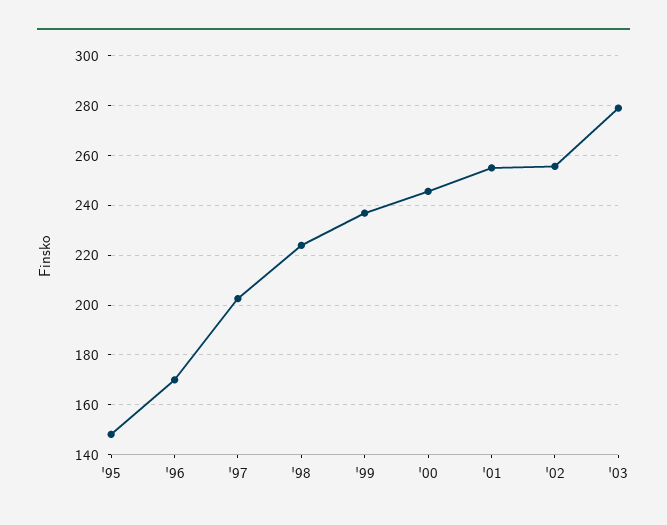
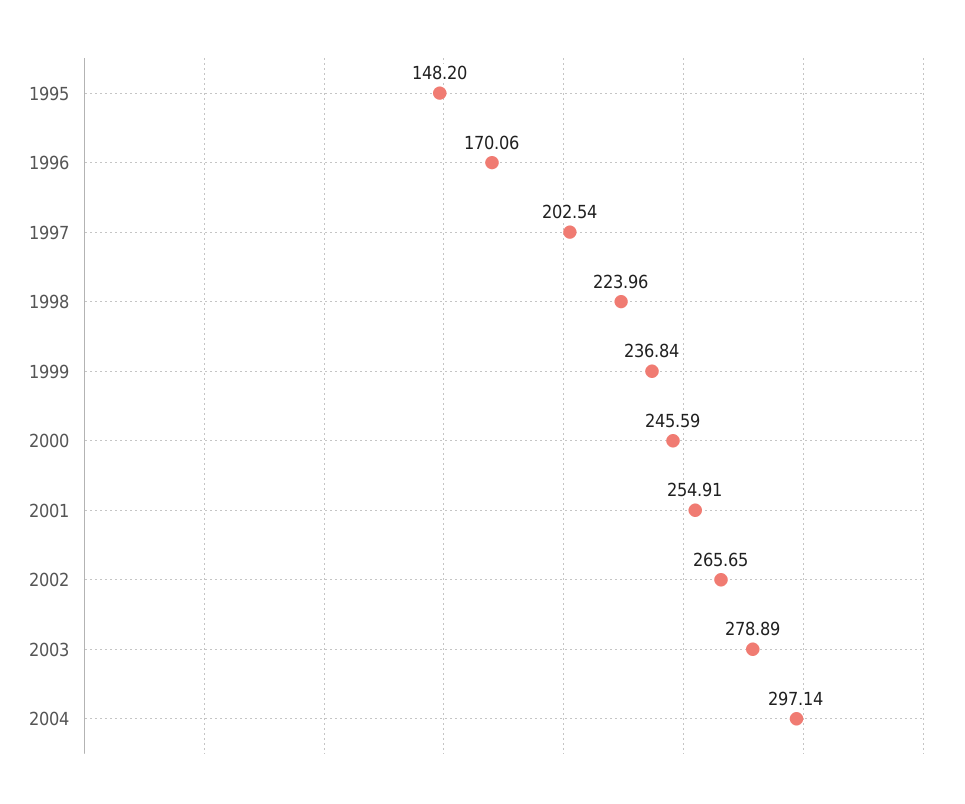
'02: 255 -> 265.65
2004: none -> 297.14

